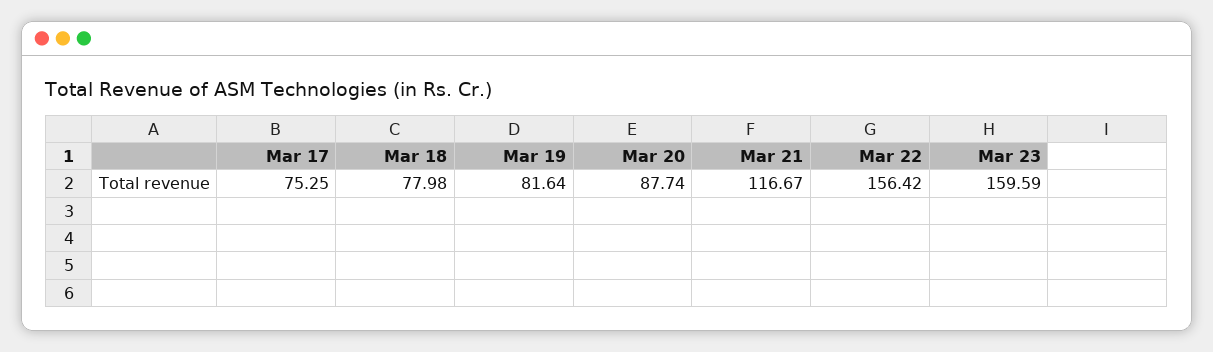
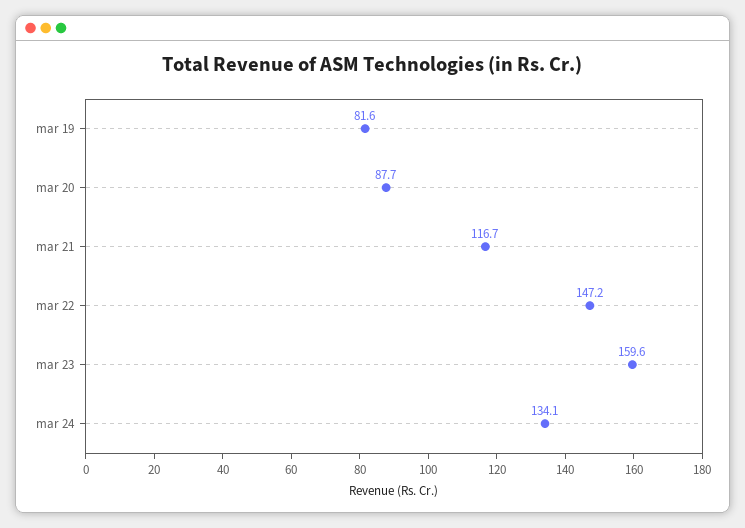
Mar 17: 75.25 -> none
Mar 18: 77.98 -> none
Mar 22: 156.42 -> 147.2
mar 24: none -> 134.1

